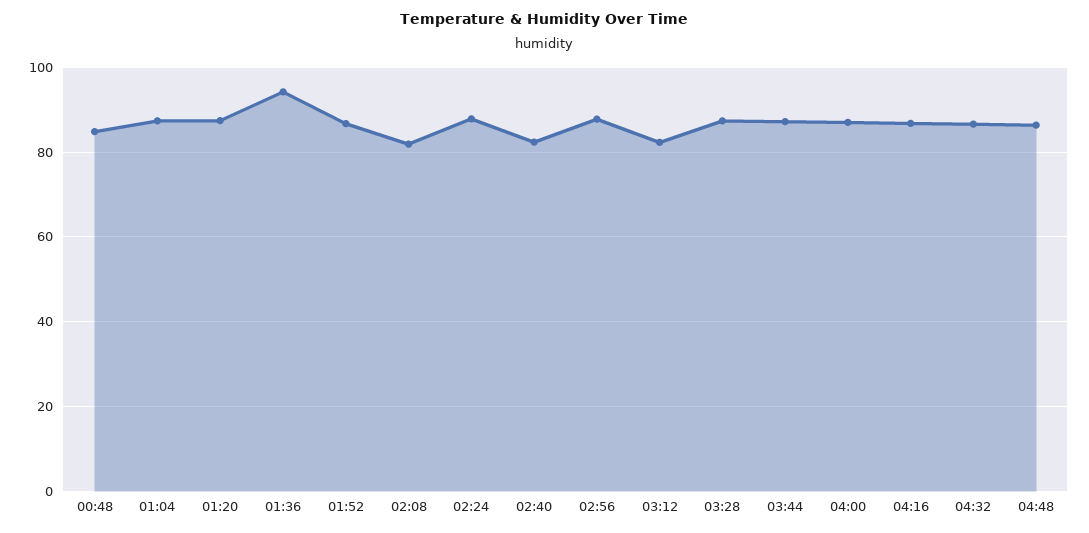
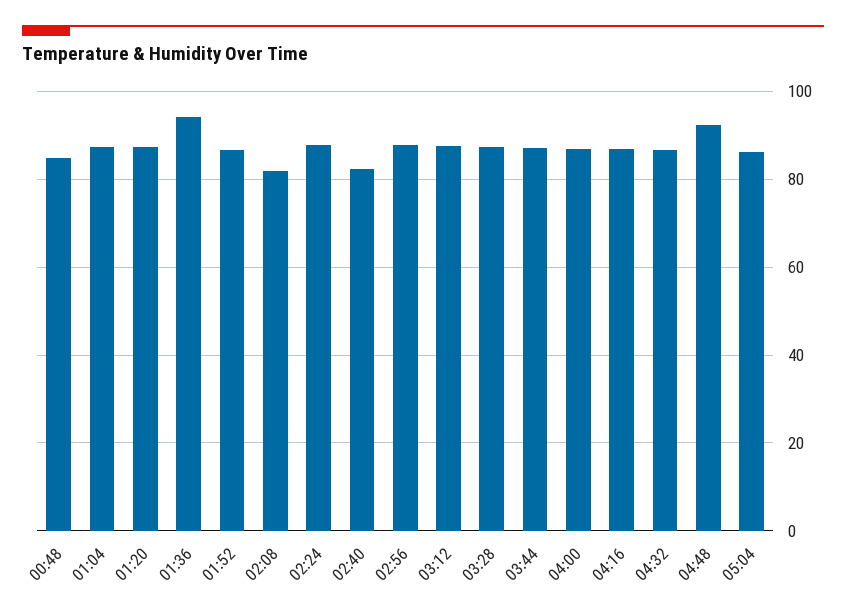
03:12: 82 -> 88
04:48: 86 -> 92
05:04: none -> 86

